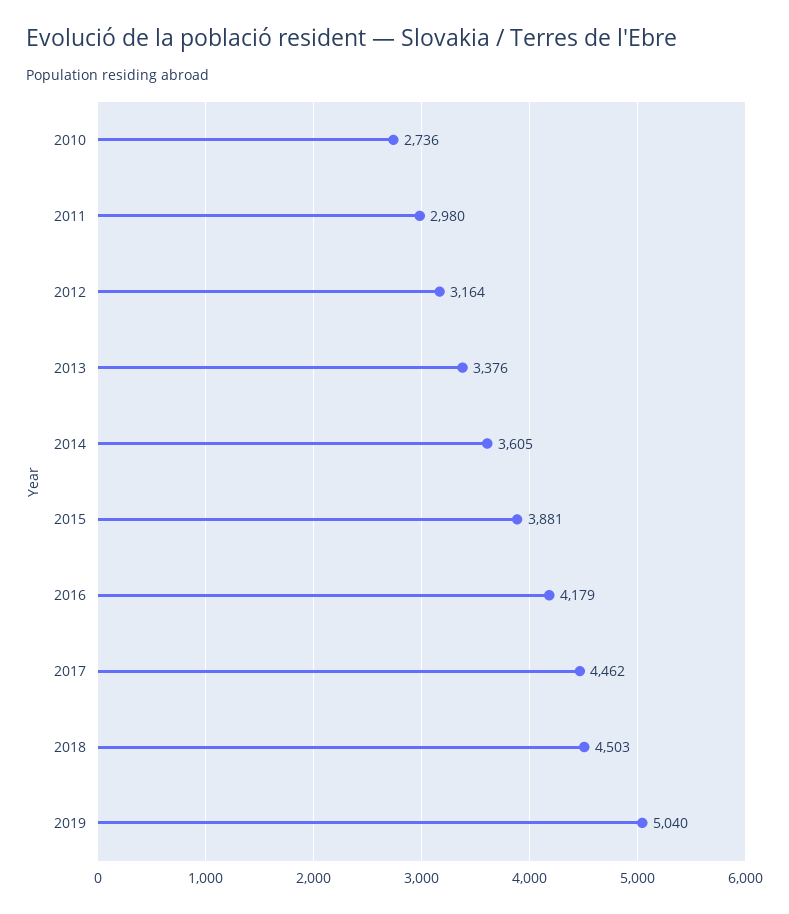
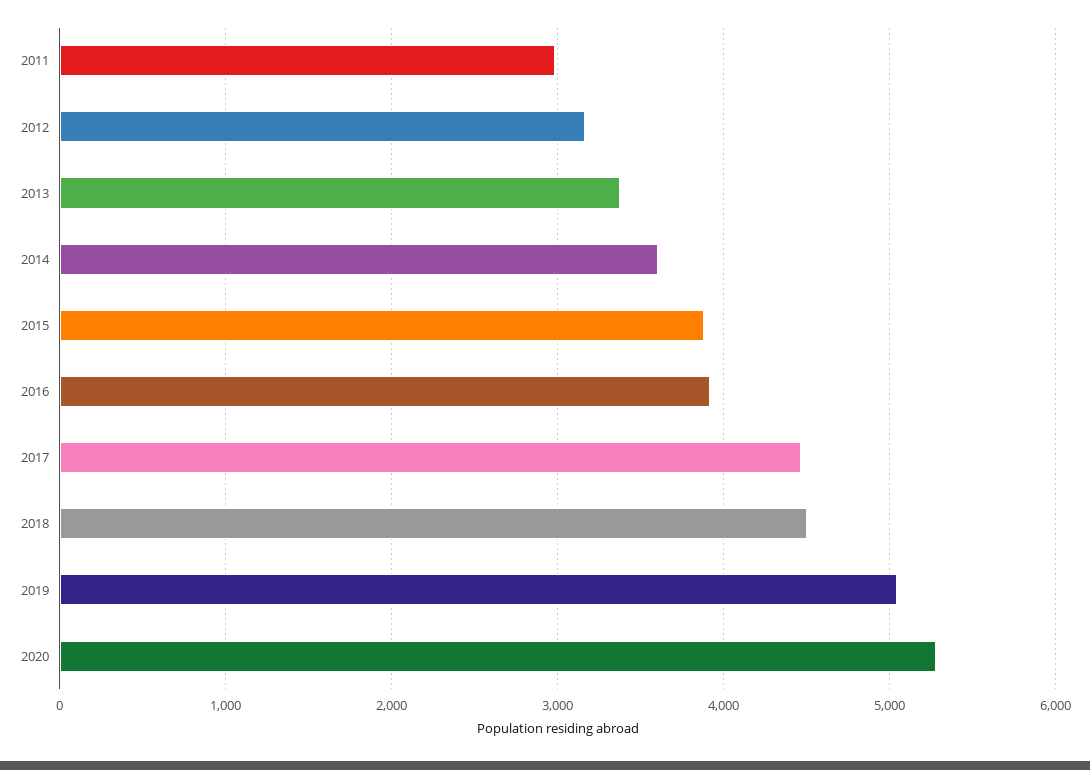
2010: 2736 -> none
2016: 4179 -> 3900
2020: none -> 5300

